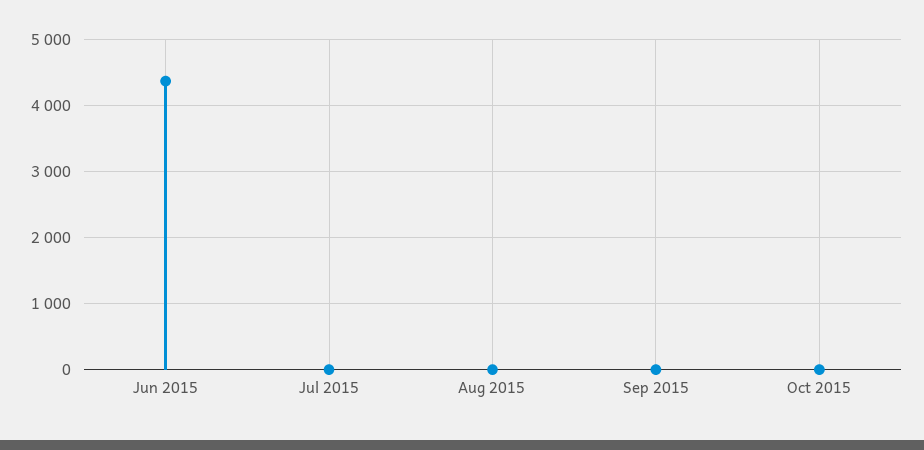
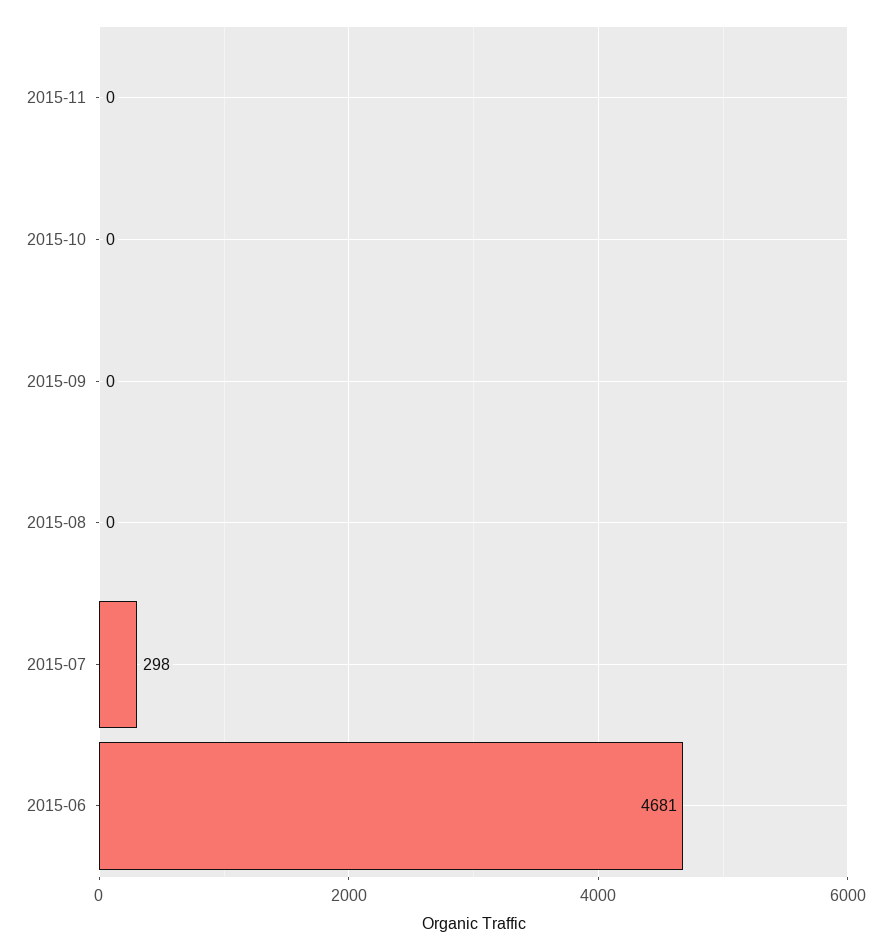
Jun 2015: 4400 -> 4681
Jul 2015: 0 -> 298
2015-11: none -> 0

